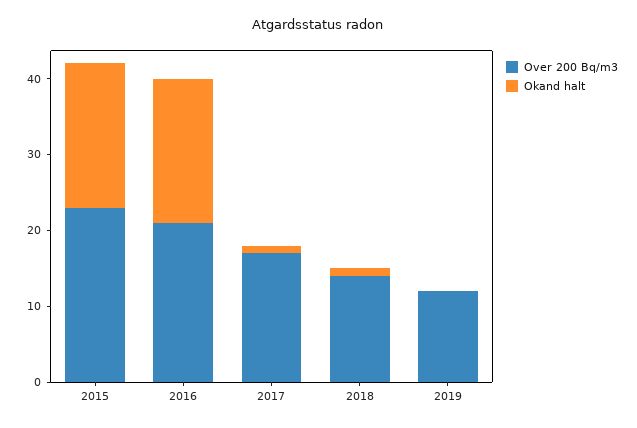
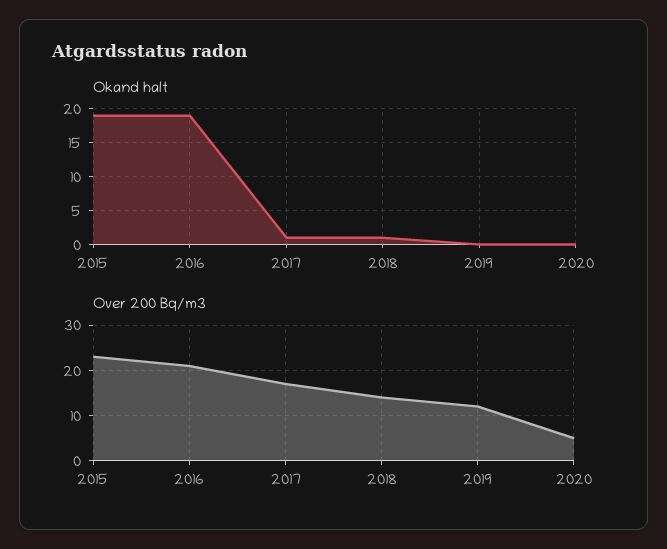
Okand halt, 2020: none -> 0
Over 200 Bq/m3, 2020: none -> 5

